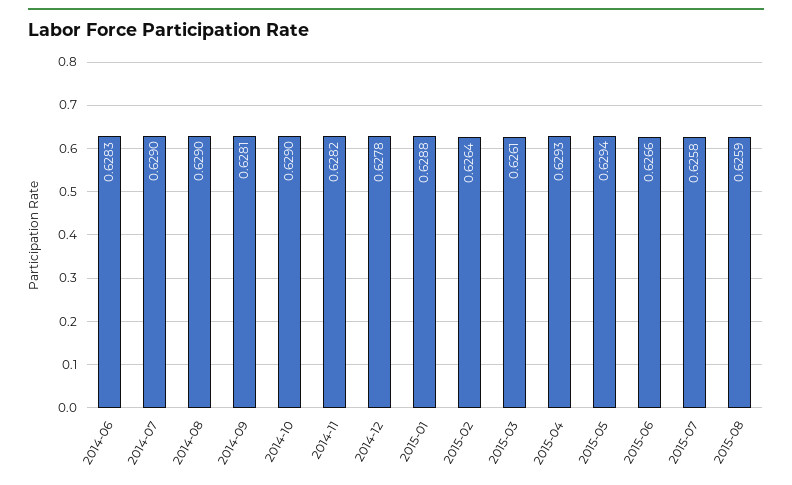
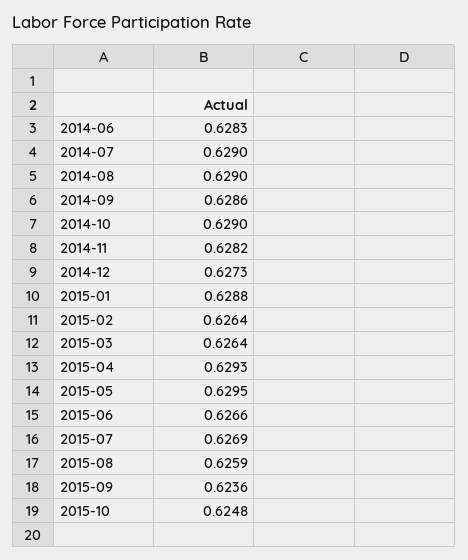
2014-09: 0.6281 -> 0.6286
2014-12: 0.6278 -> 0.6273
2015-03: 0.6261 -> 0.6264
2015-05: 0.6294 -> 0.6295
2015-07: 0.6258 -> 0.6269
2015-09: none -> 0.6236
2015-10: none -> 0.6248

